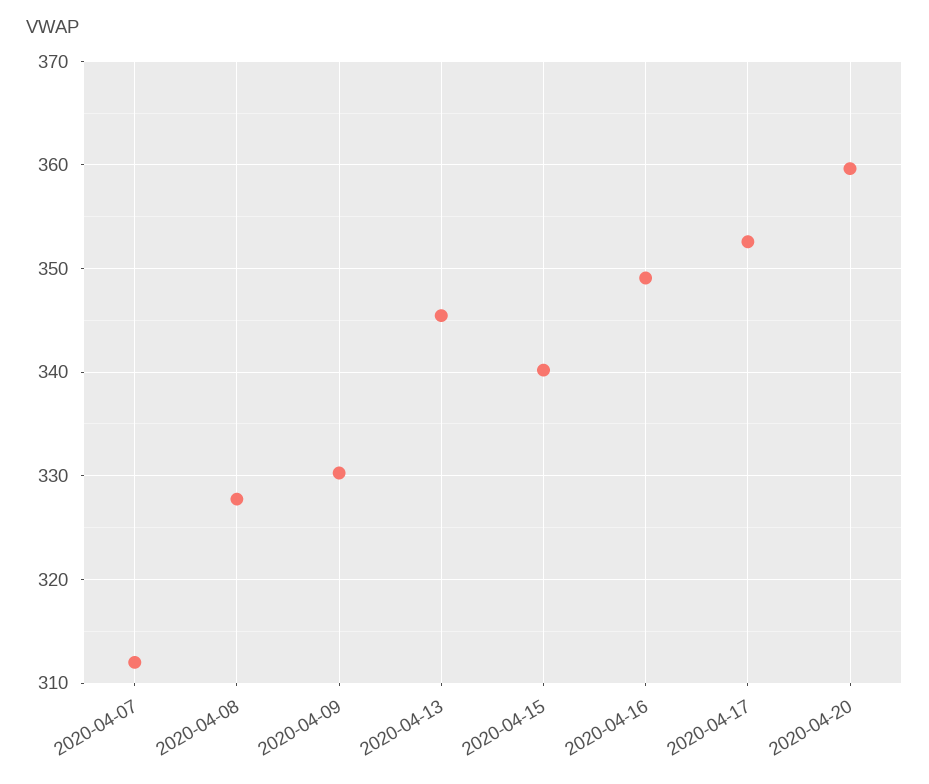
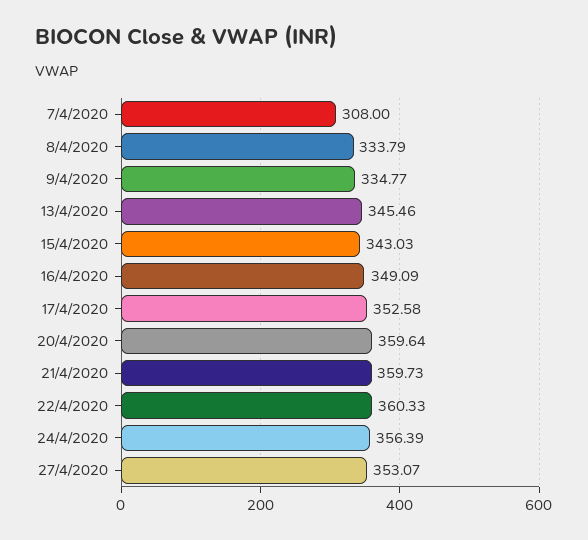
2020-04-07: 312 -> 308
2020-04-08: 328 -> 333.79
2020-04-09: 330 -> 334.77
2020-04-15: 340 -> 343.03
21/4/2020: none -> 359.73
22/4/2020: none -> 360.33
24/4/2020: none -> 356.39
27/4/2020: none -> 353.07

